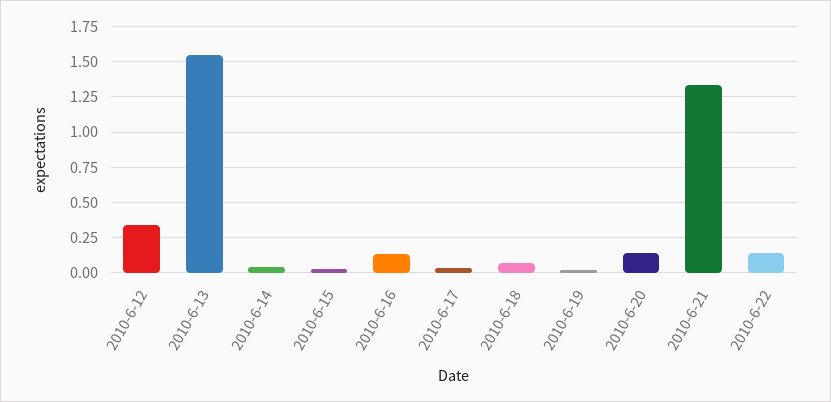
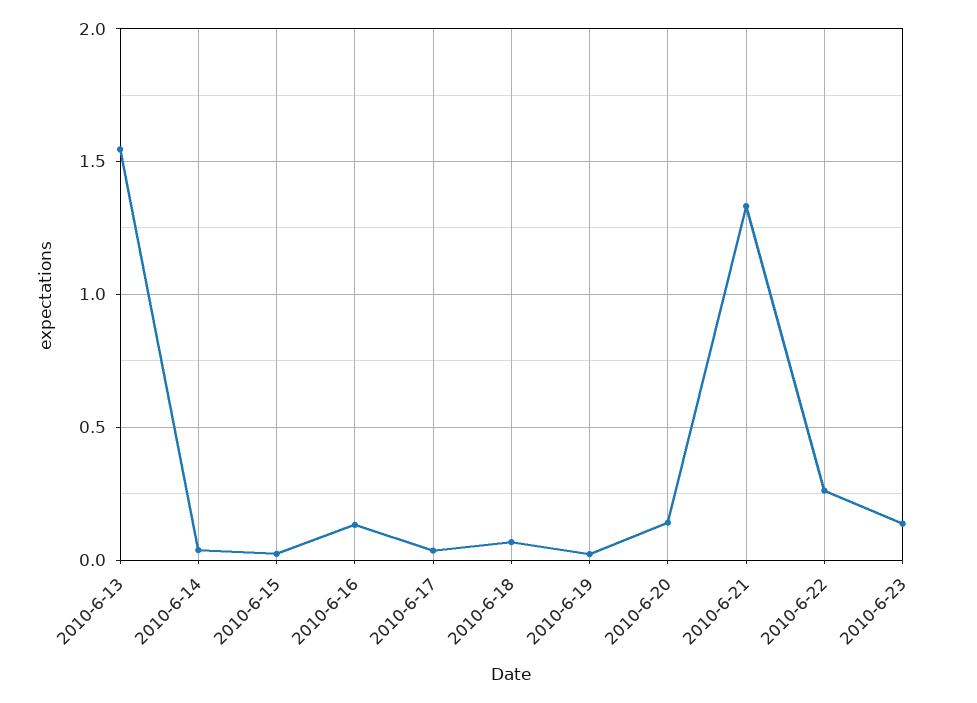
2010-6-12: 0.35 -> none
2010-6-22: 0.15 -> 0.25
2010-6-23: none -> 0.15

